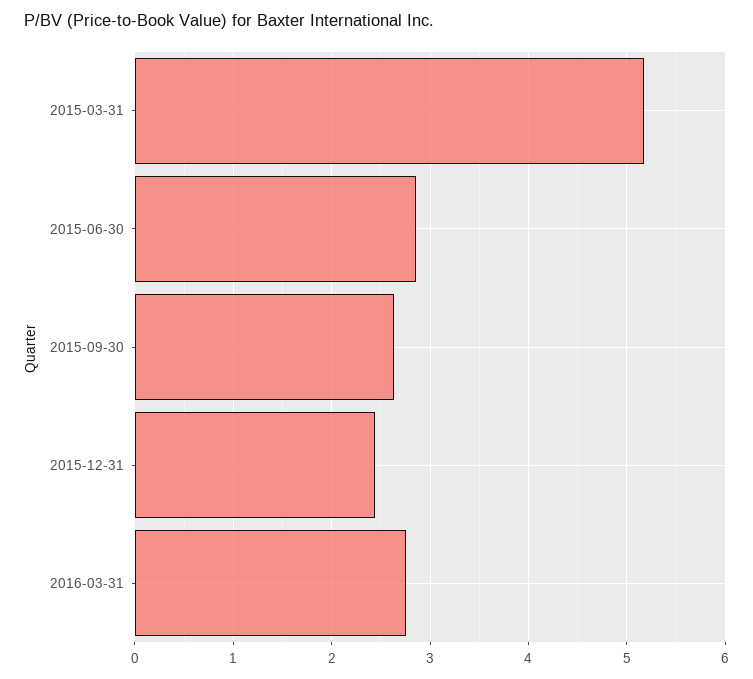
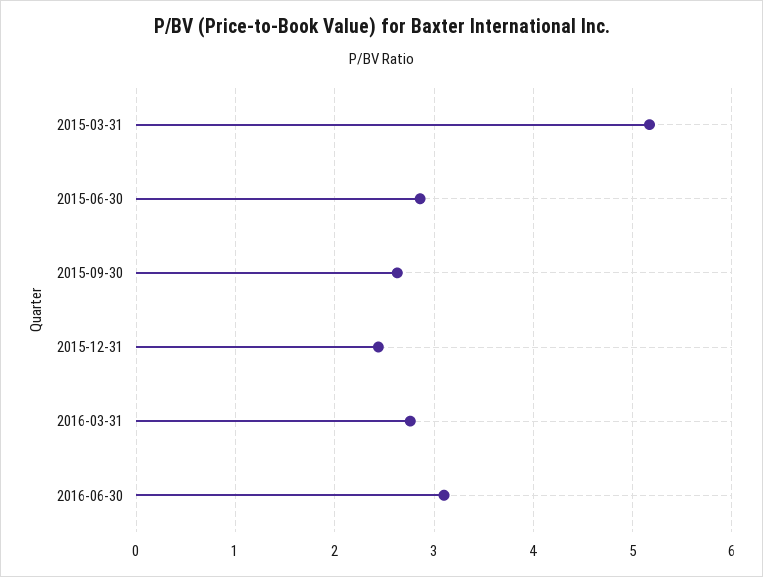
2016-06-30: none -> 3.1

